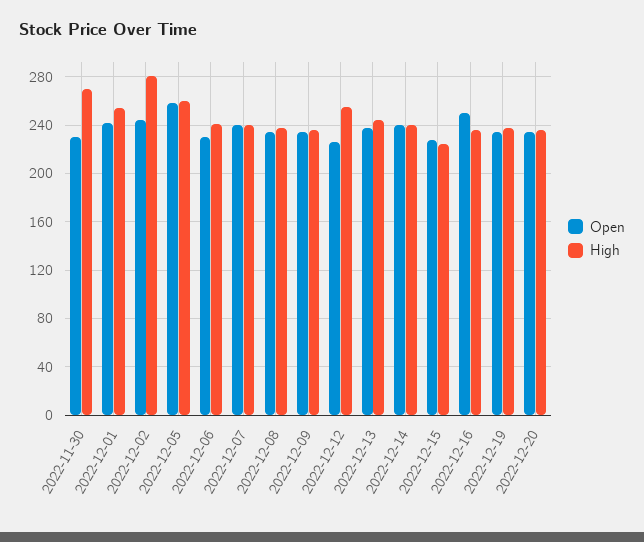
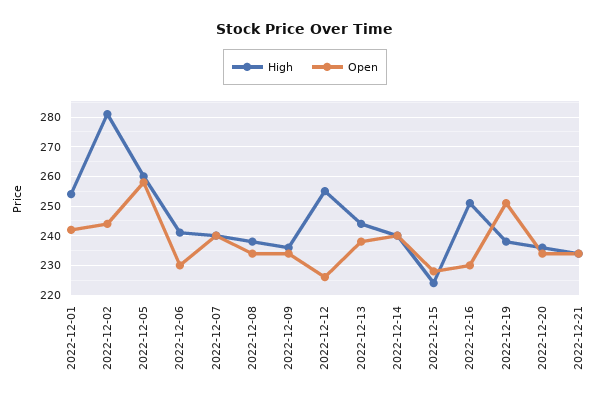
Open, 2022-11-30: 230 -> none
High, 2022-11-30: 270 -> none
Open, 2022-12-16: 250 -> 230
High, 2022-12-16: 235 -> 250
Open, 2022-12-19: 235 -> 250
High, 2022-12-21: none -> 235
Open, 2022-12-21: none -> 235

